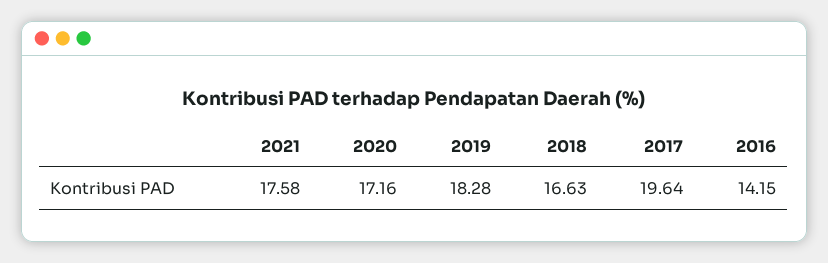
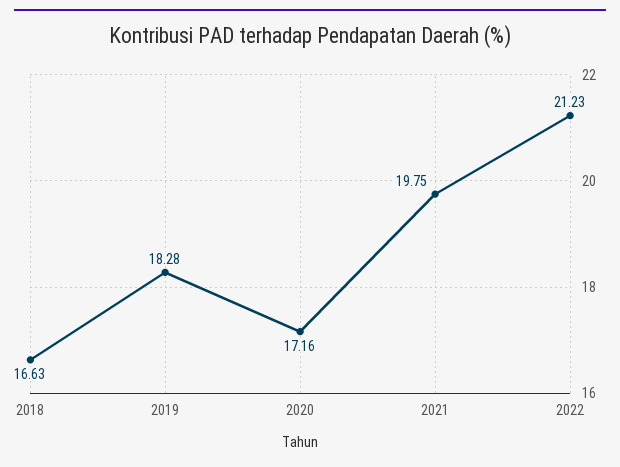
2021: 17.58 -> 19.75
2017: 19.64 -> none
2016: 14.15 -> none
2022: none -> 21.23

